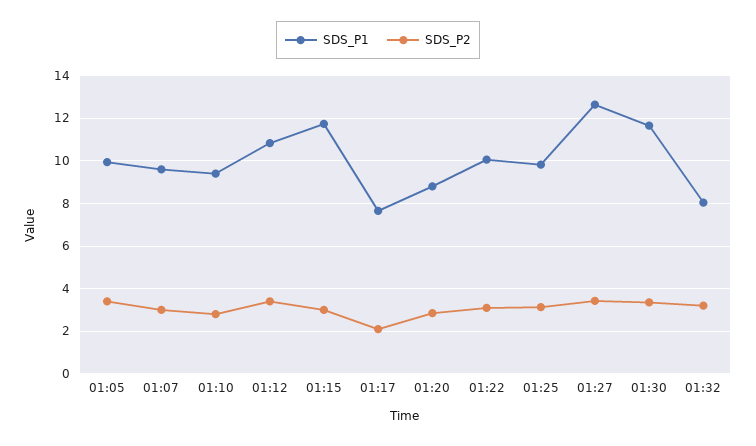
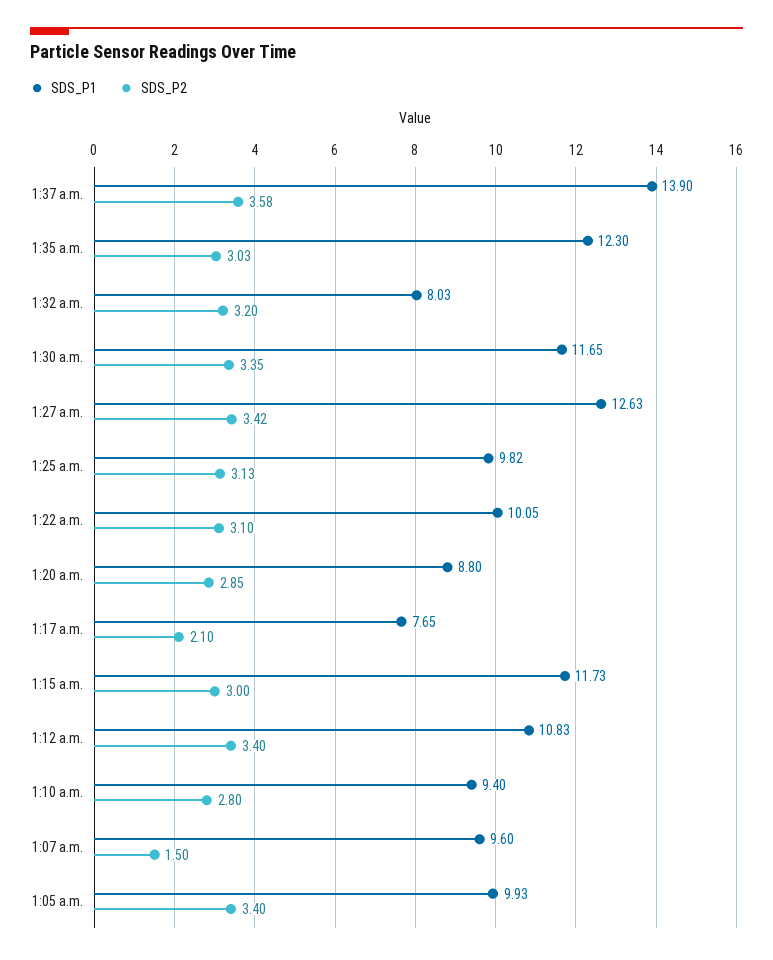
SDS_P2, 01:07: 3 -> 1.5
SDS_P1, 1:37 a.m.: none -> 13.9
SDS_P2, 1:37 a.m.: none -> 3.58
SDS_P1, 1:35 a.m.: none -> 12.3
SDS_P2, 1:35 a.m.: none -> 3.03

